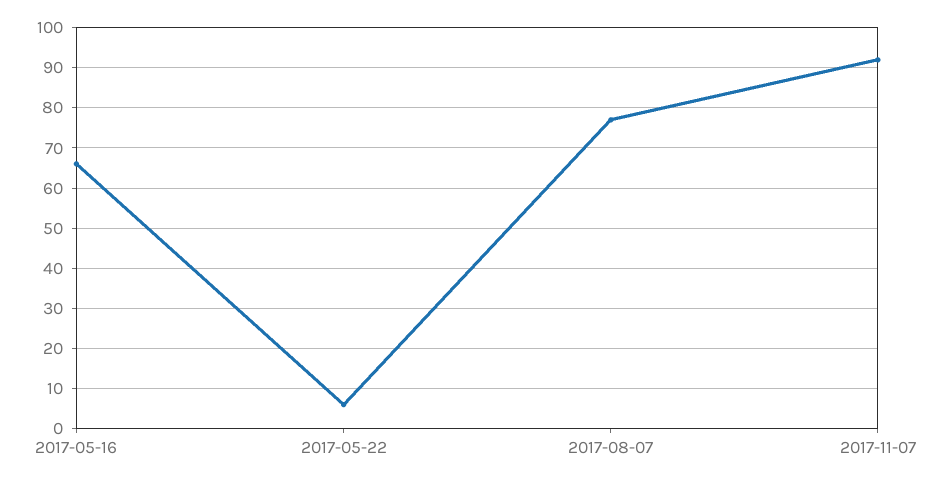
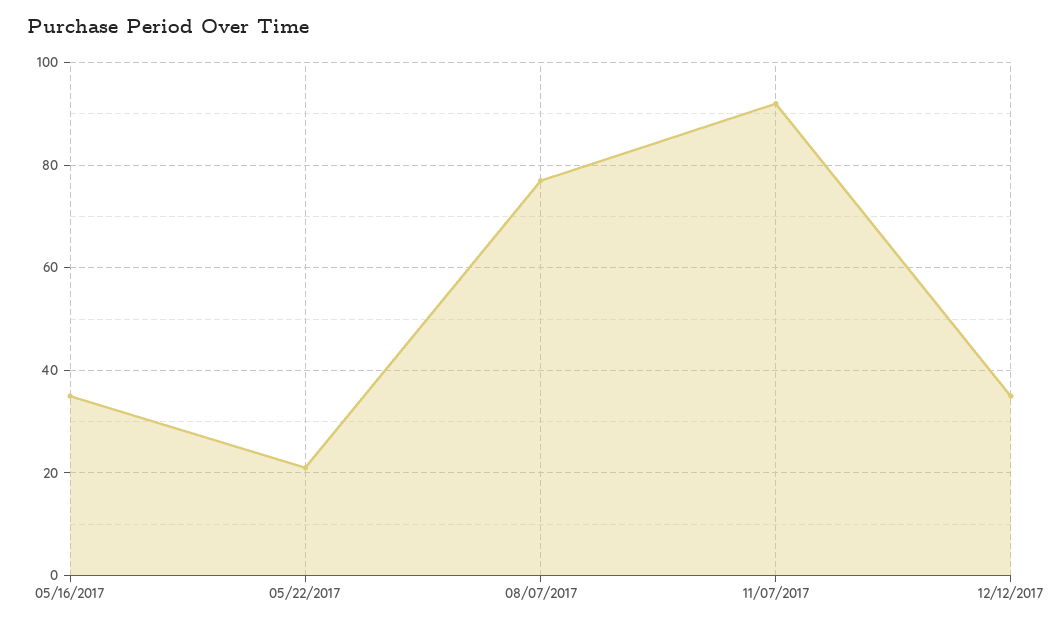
2017-05-16: 65 -> 35
2017-05-22: 5 -> 20
12/12/2017: none -> 35

